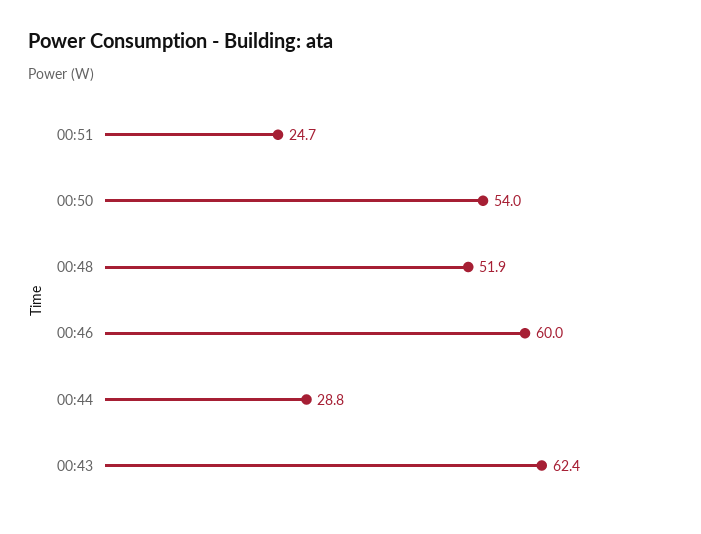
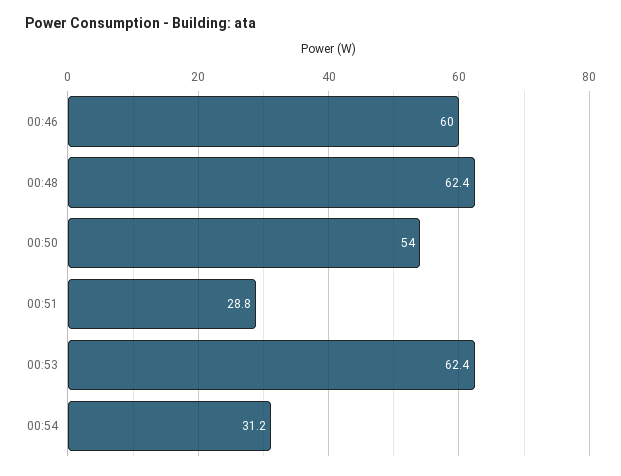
00:51: 24.7 -> 28.8
00:48: 51.9 -> 62.4
00:44: 28.8 -> none
00:43: 62.4 -> none
00:53: none -> 62.4
00:54: none -> 31.2

